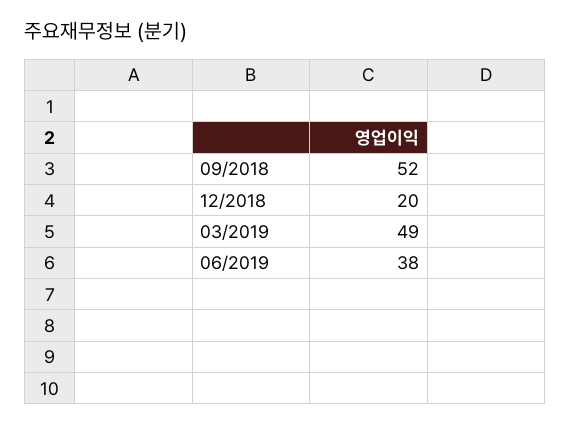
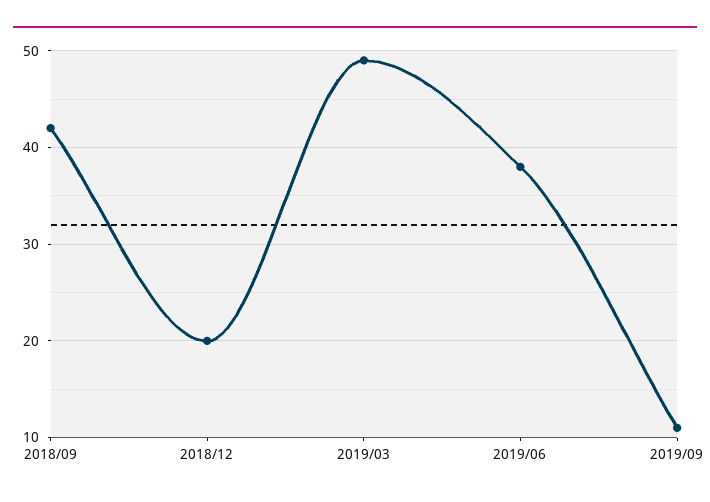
09/2018: 52 -> 42
2019/09: none -> 11

